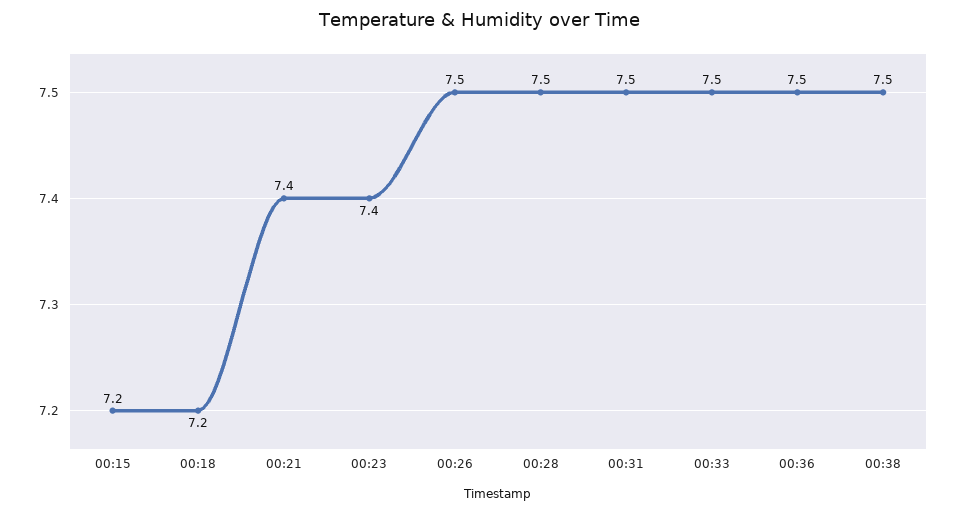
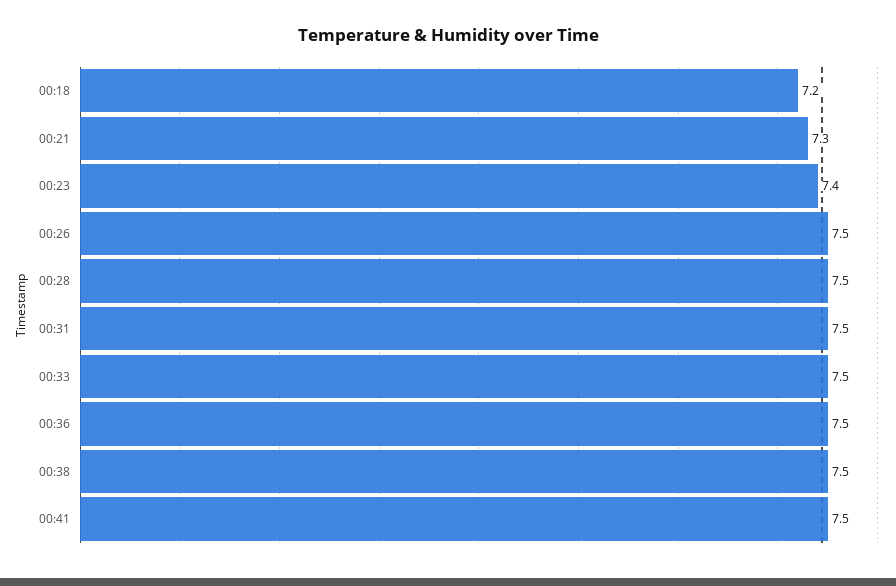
00:15: 7.2 -> none
00:21: 7.4 -> 7.3
00:41: none -> 7.5

